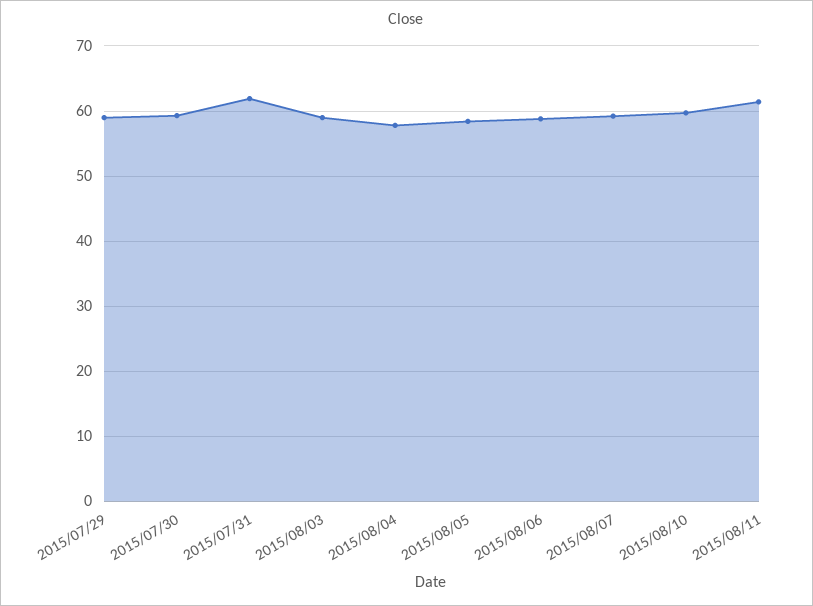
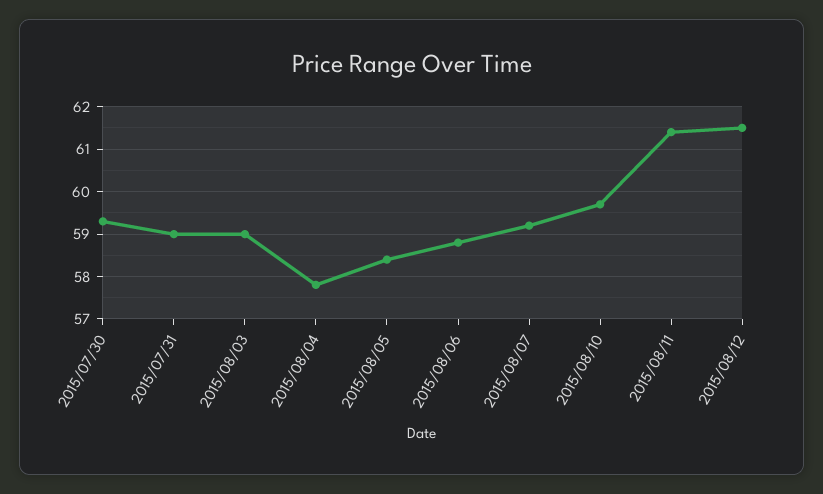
2015/07/29: 59 -> none
2015/07/31: 62 -> 59
2015/08/12: none -> 61.5

